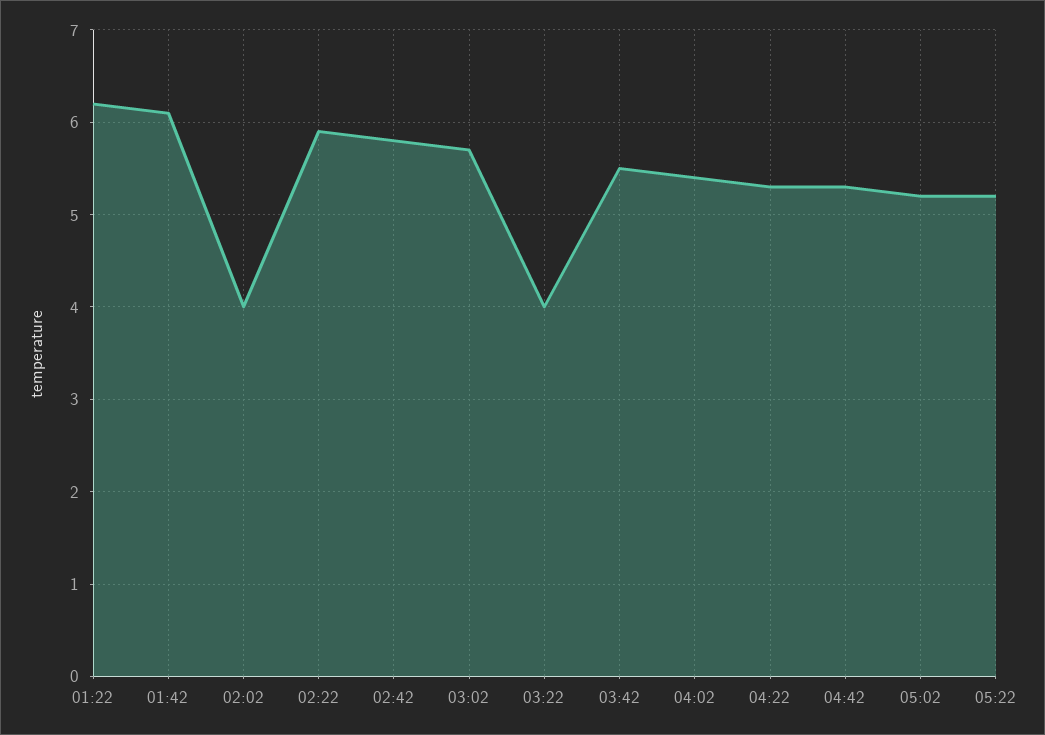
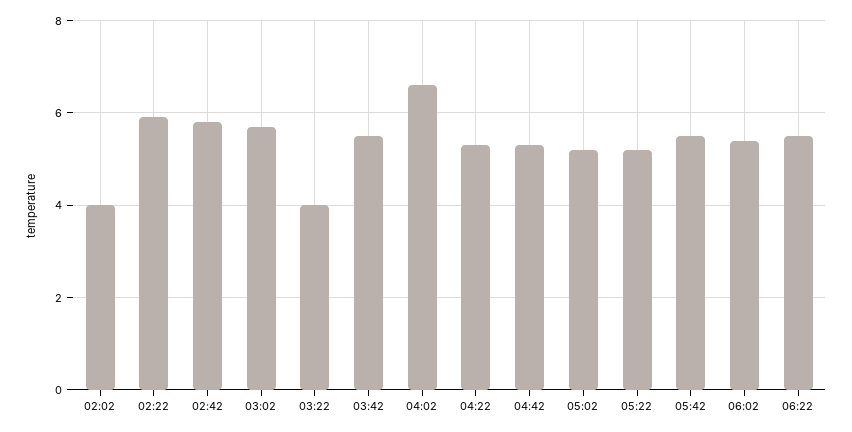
01:22: 6.2 -> none
01:42: 6.1 -> none
04:02: 5.4 -> 6.5
05:42: none -> 5.5
06:02: none -> 5.5
06:22: none -> 5.5

